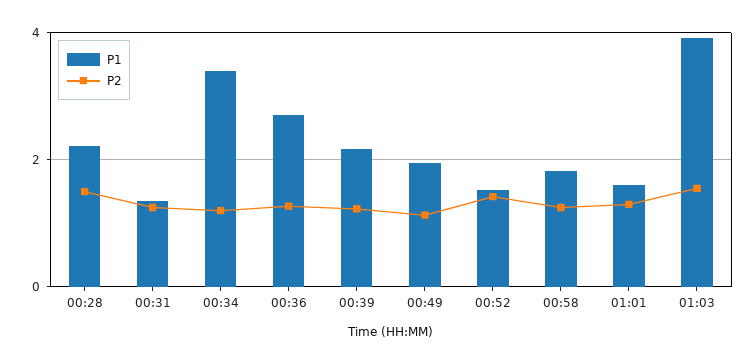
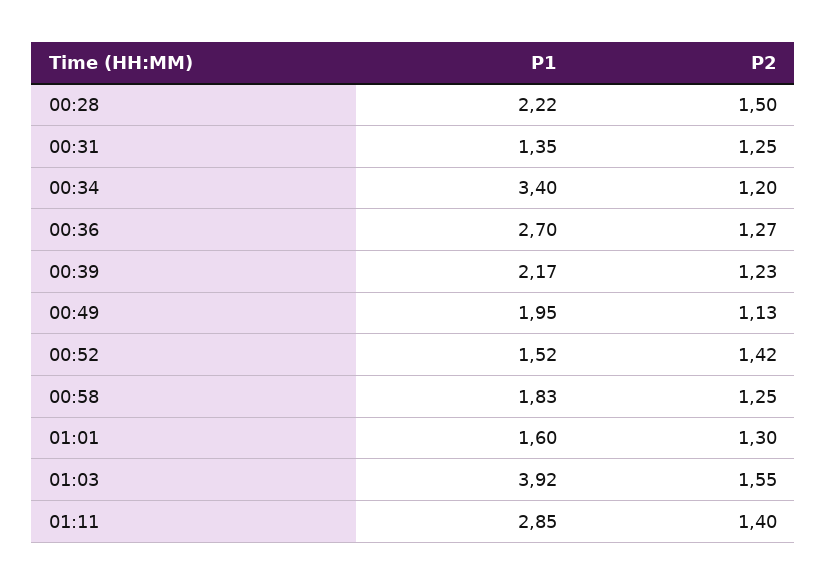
P1, 01:11: none -> 2.85
P2, 01:11: none -> 1.4

